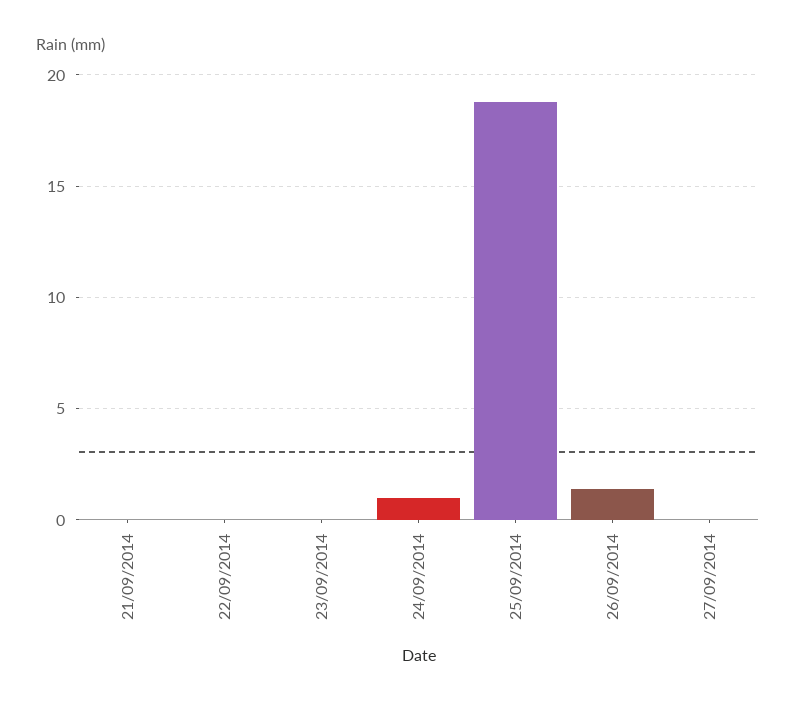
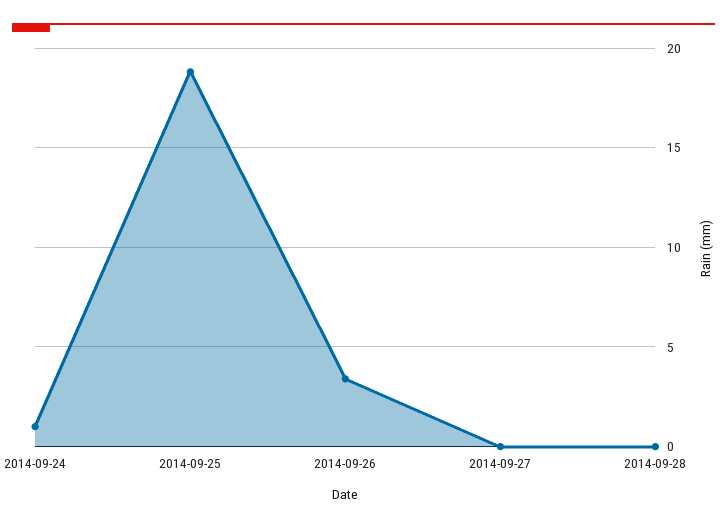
21/09/2014: 0 -> none
22/09/2014: 0 -> none
23/09/2014: 0 -> none
26/09/2014: 1.5 -> 3.5
2014-09-28: none -> 0

